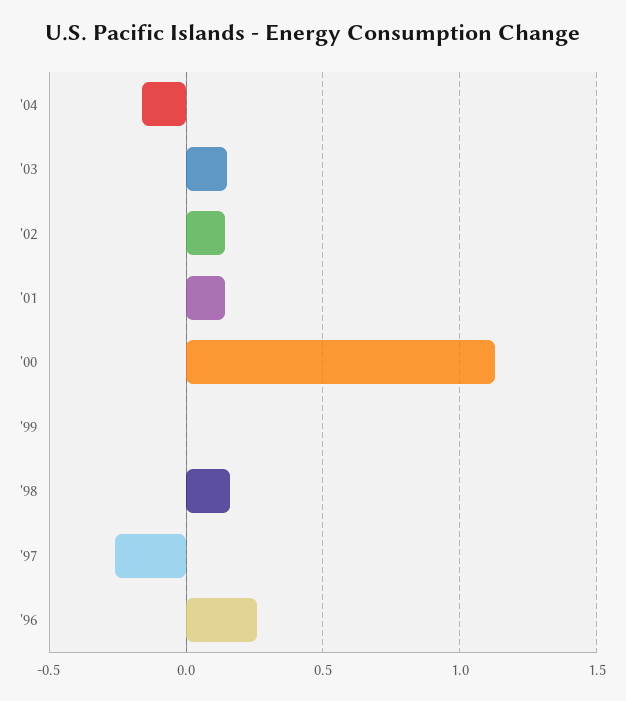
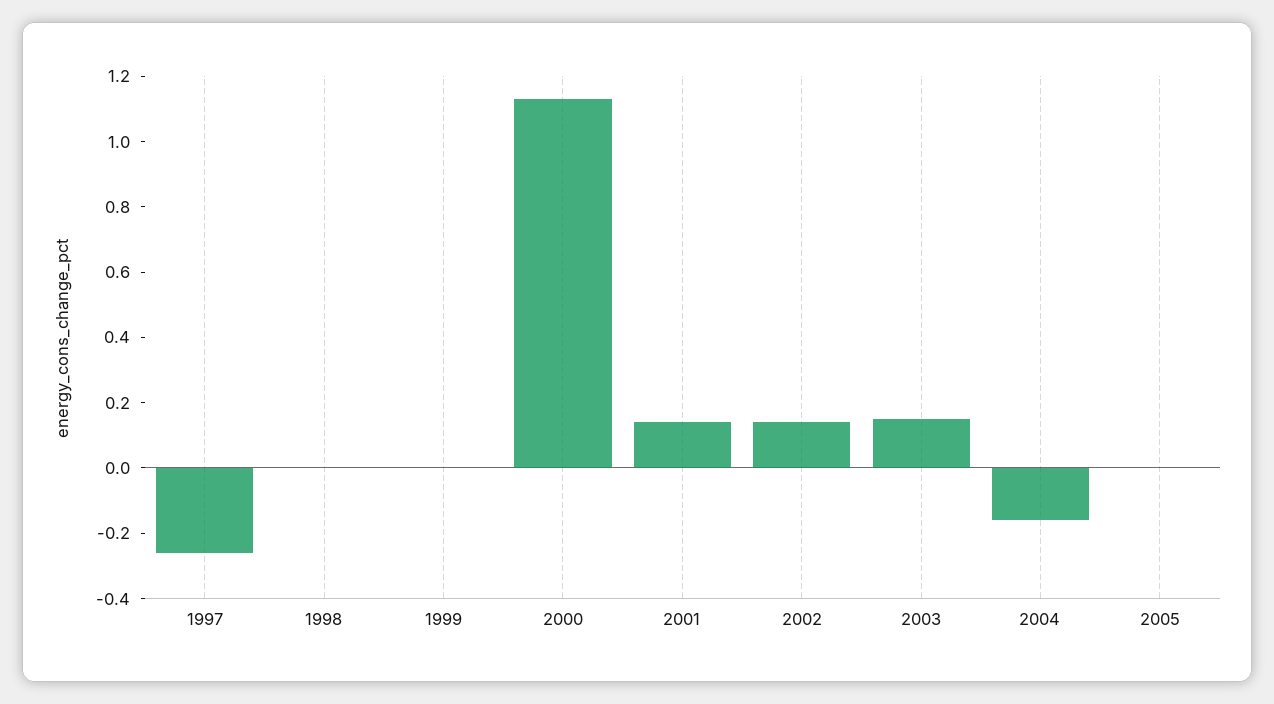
'98: 0.15 -> 0
'96: 0.25 -> none
2005: none -> 0

